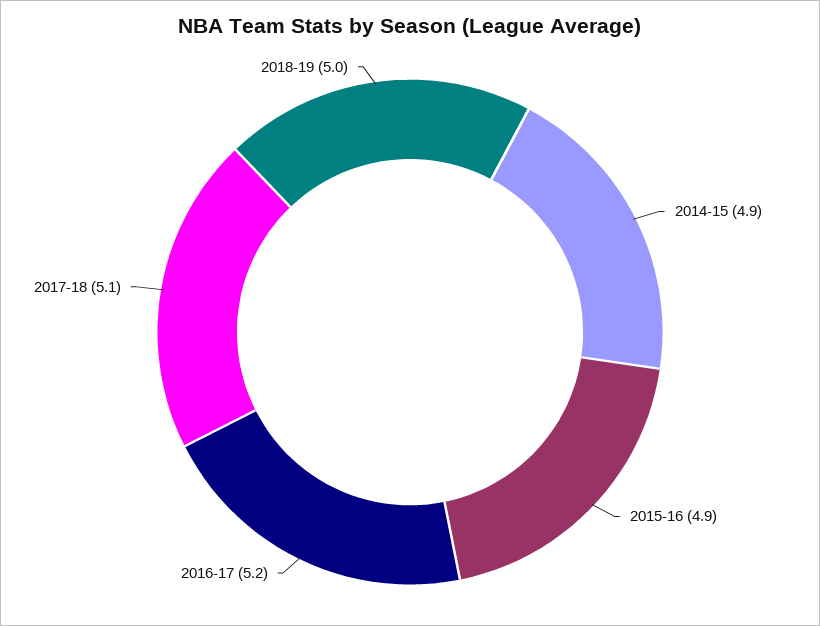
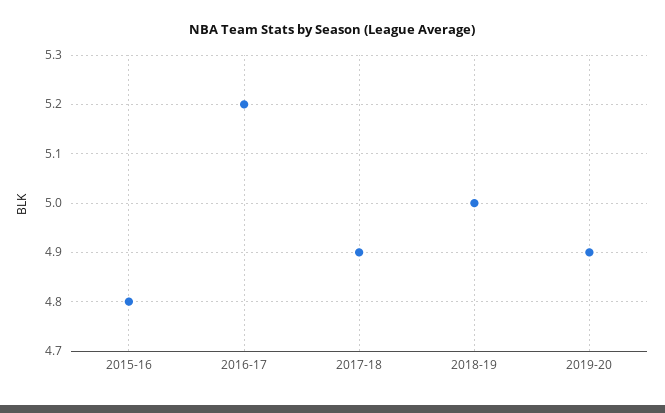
2014-15: 4.9 -> none
2015-16: 4.9 -> 4.8
2017-18: 5.1 -> 4.9
2019-20: none -> 4.9

